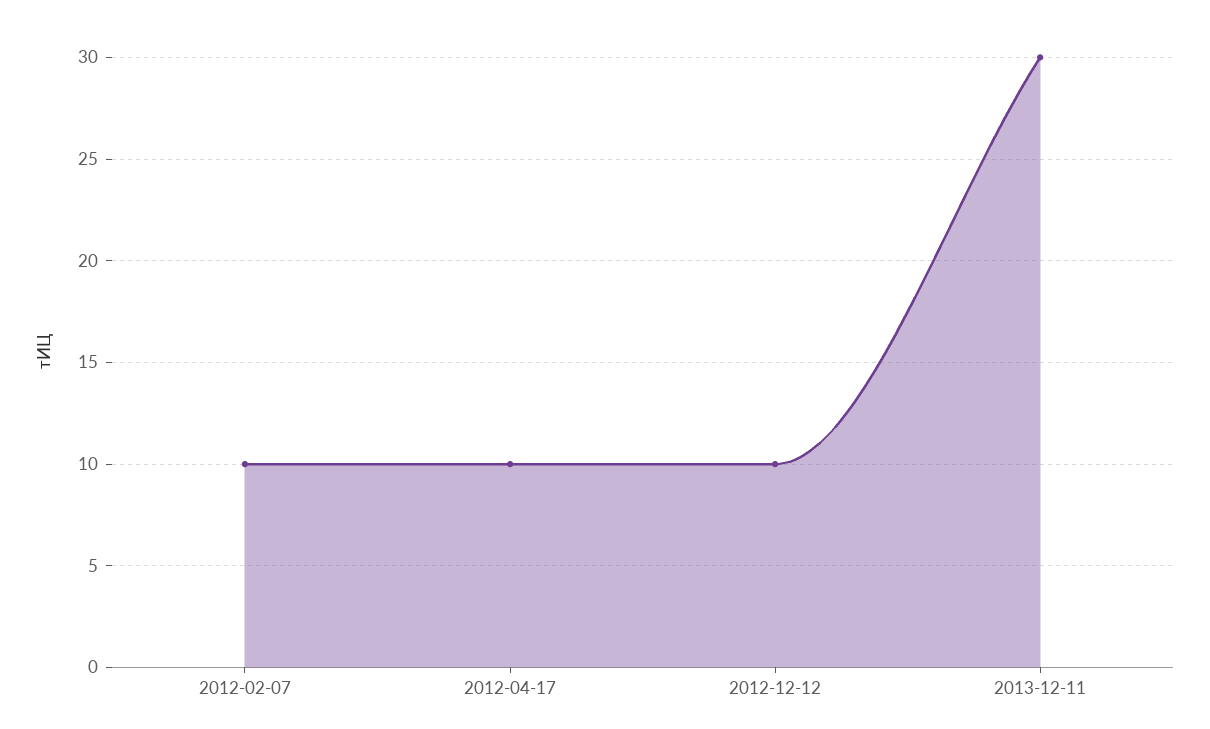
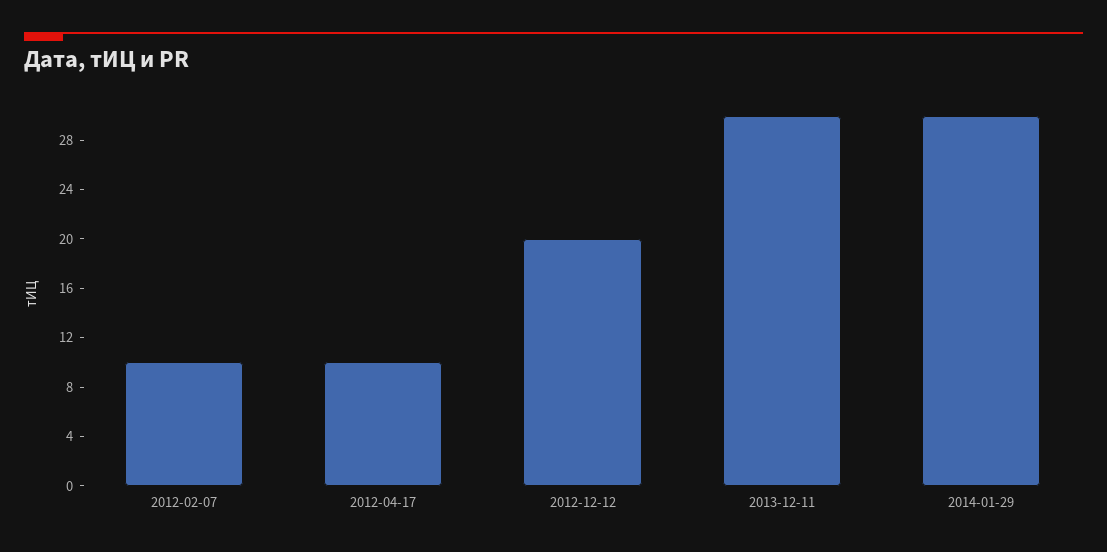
2012-12-12: 10 -> 20
2014-01-29: none -> 30

